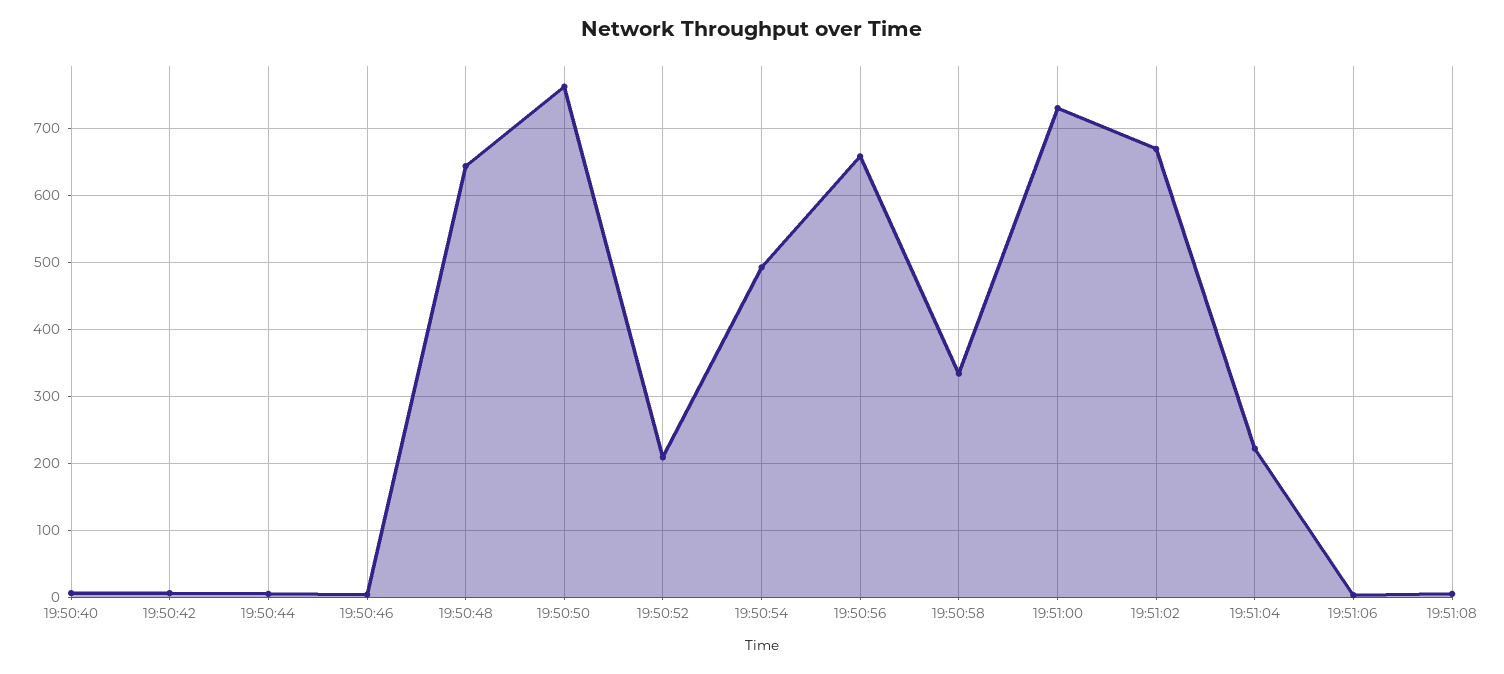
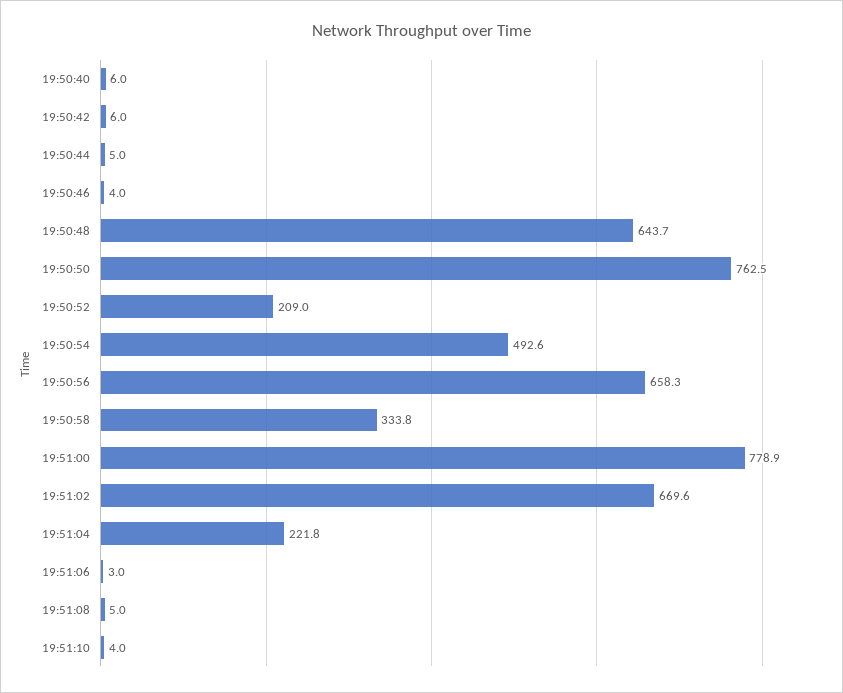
19:51:00: 730 -> 778.9
19:51:10: none -> 4

